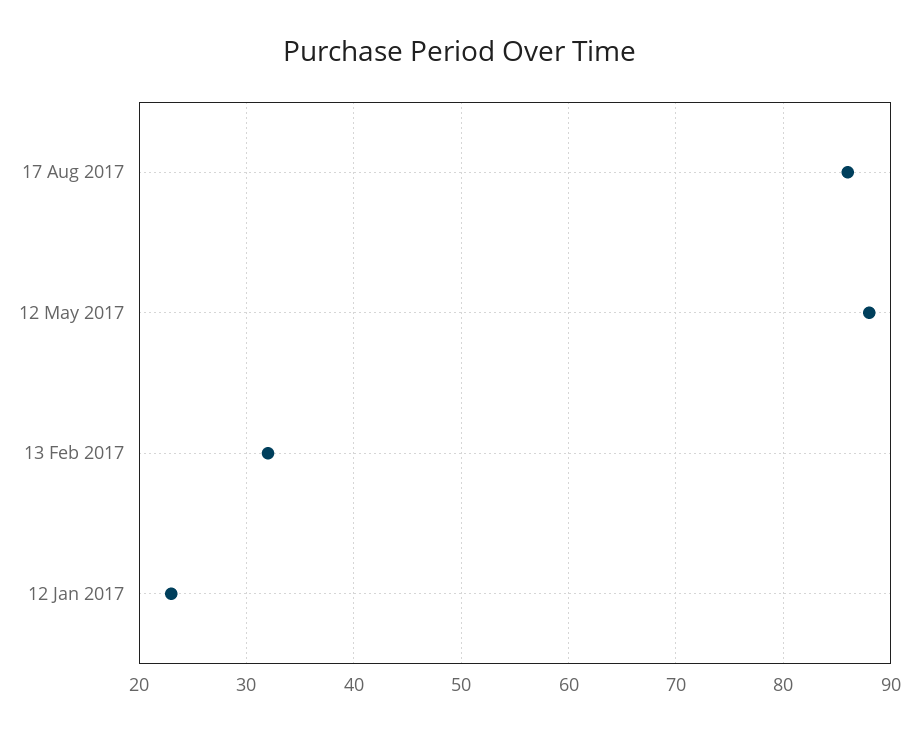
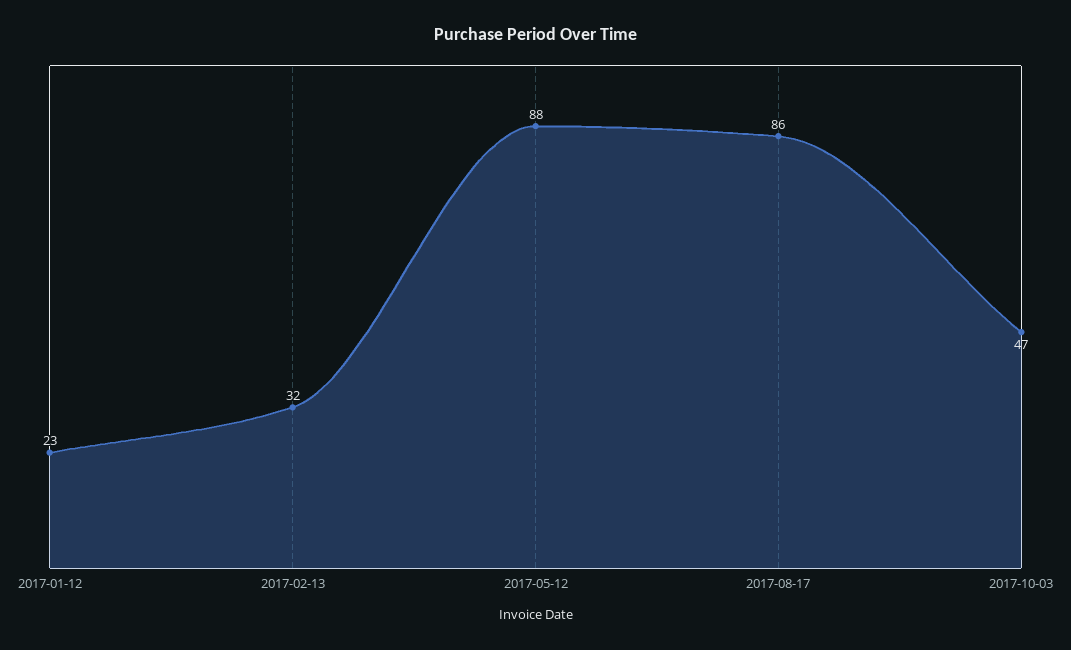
2017-10-03: none -> 47

